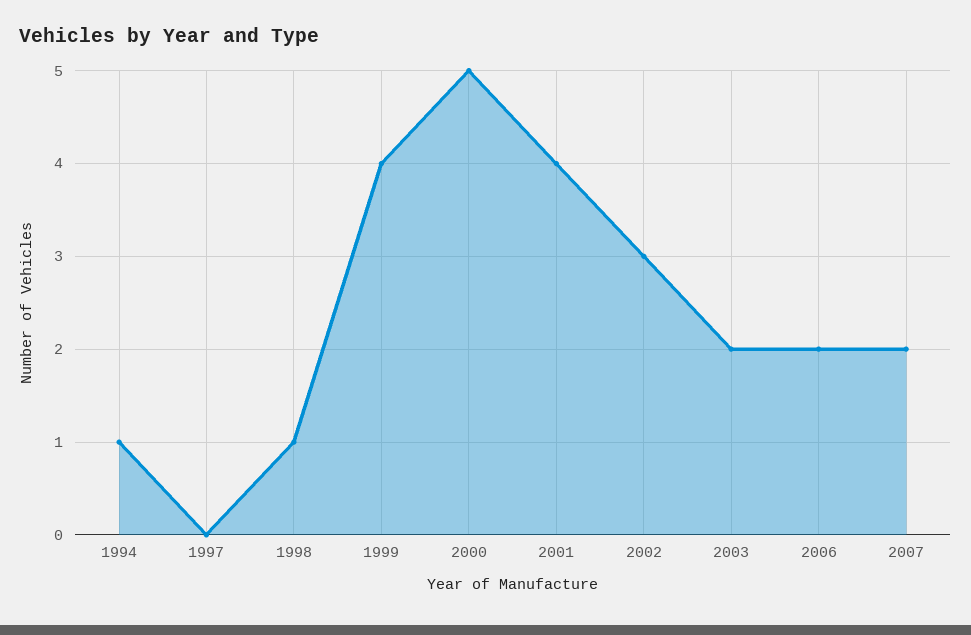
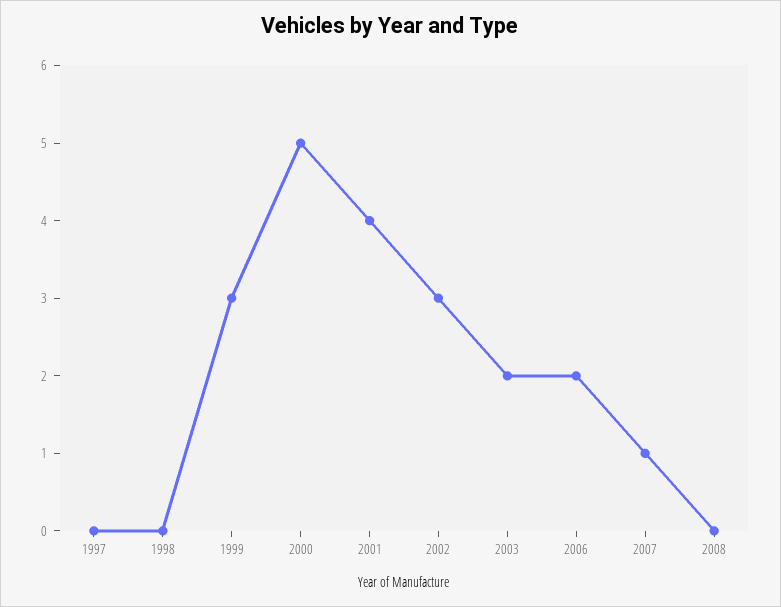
1994: 1 -> none
1998: 1 -> 0
1999: 4 -> 3
2007: 2 -> 1
2008: none -> 0

